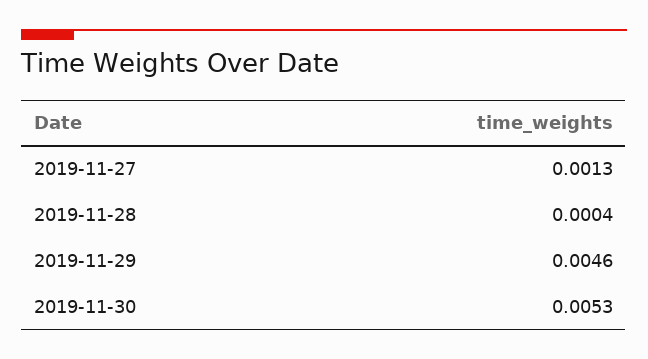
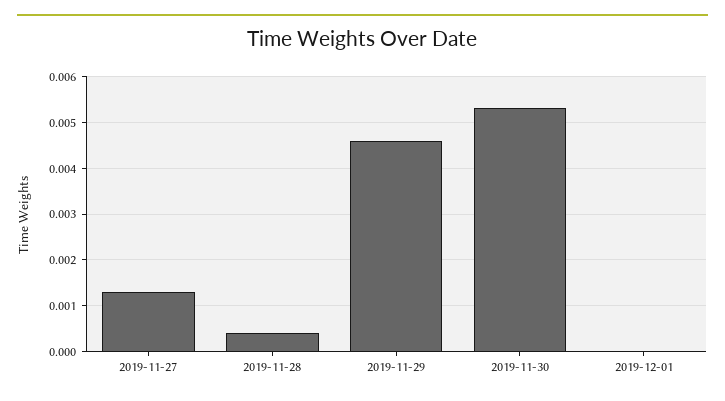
2019-12-01: none -> 0

